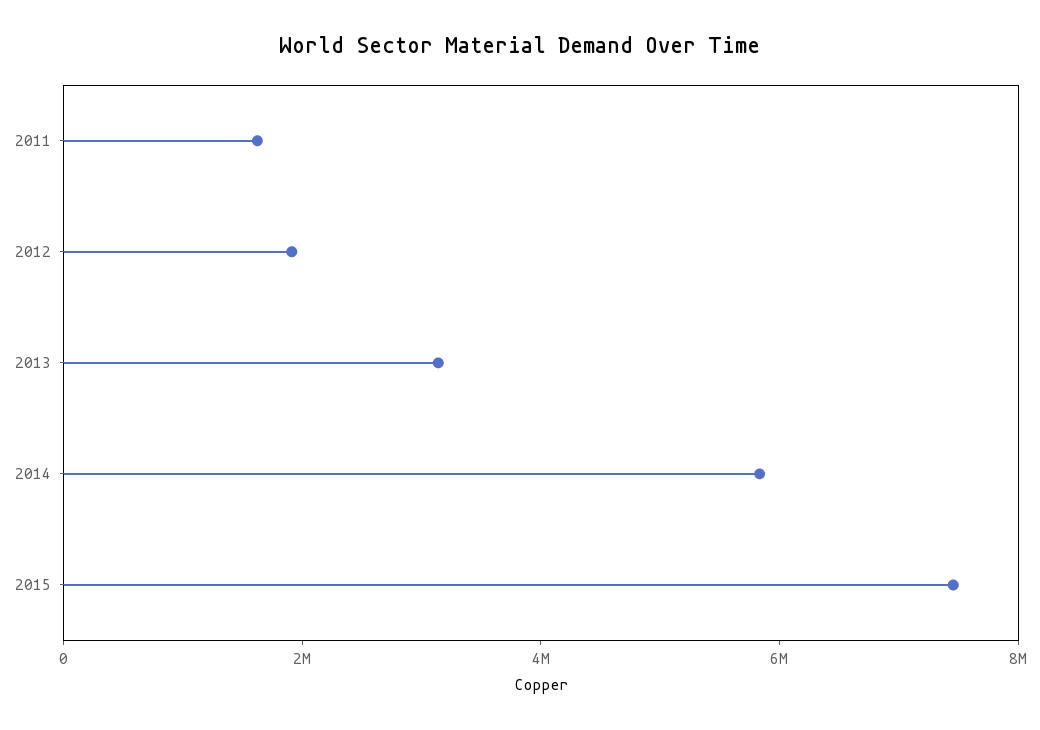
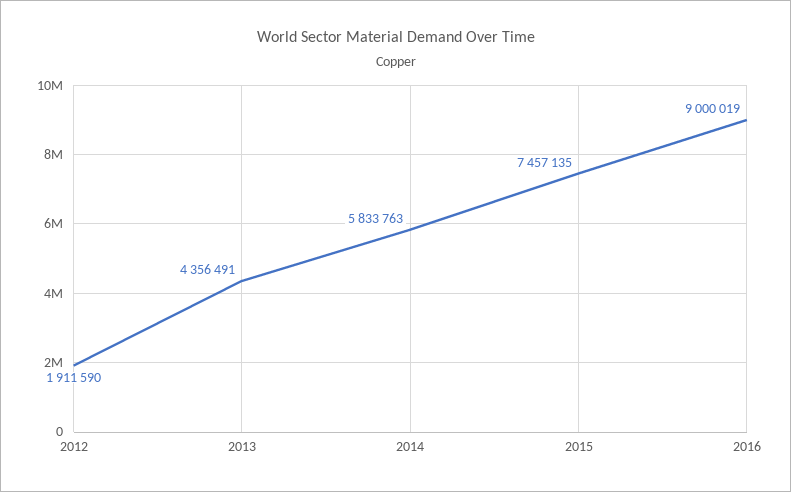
2011: 1500000 -> none
2013: 3000000 -> 4356491
2016: none -> 9000019

